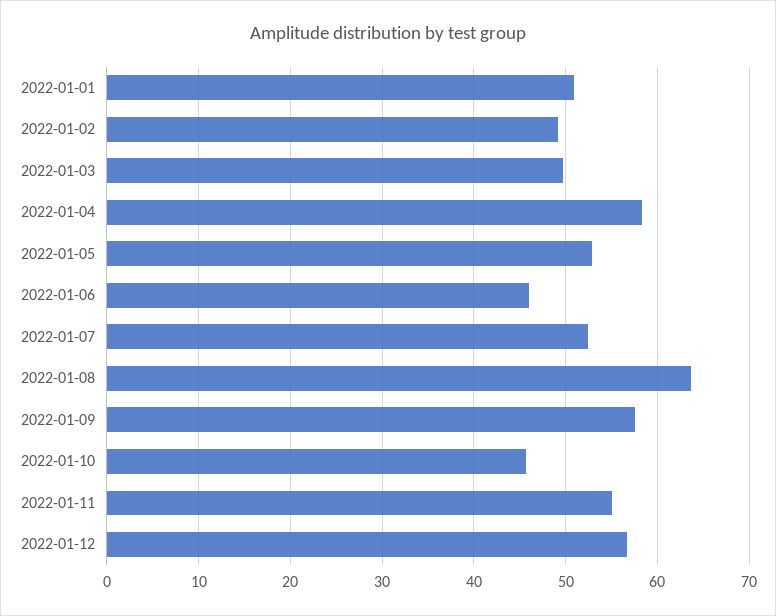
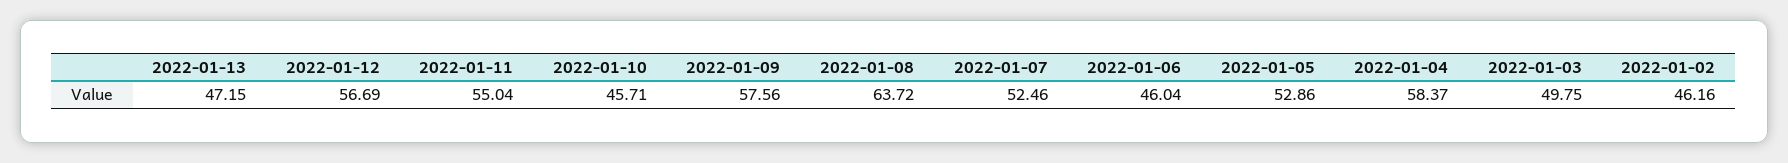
2022-01-01: 51 -> none
2022-01-02: 49 -> 46.16
2022-01-13: none -> 47.15

